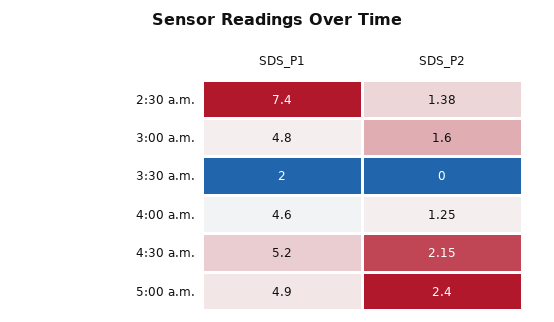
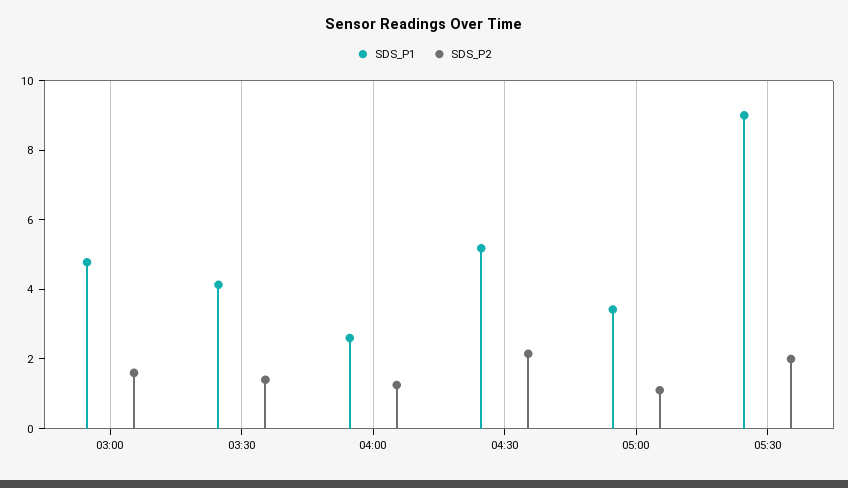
SDS_P1, 2:30 a.m.: 7.4 -> none
SDS_P2, 2:30 a.m.: 1.38 -> none
SDS_P1, 3:30 a.m.: 2 -> 4
SDS_P2, 3:30 a.m.: 0 -> 1.5
SDS_P1, 4:00 a.m.: 4.6 -> 2.5
SDS_P1, 5:00 a.m.: 4.9 -> 3.5
SDS_P2, 5:00 a.m.: 2.4 -> 1
SDS_P1, 05:30: none -> 9
SDS_P2, 05:30: none -> 2

